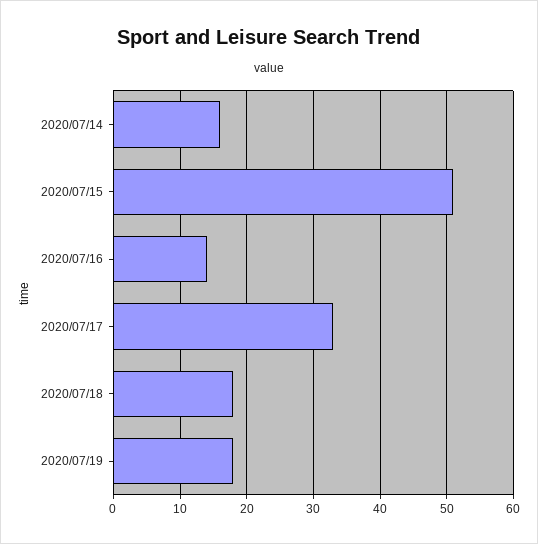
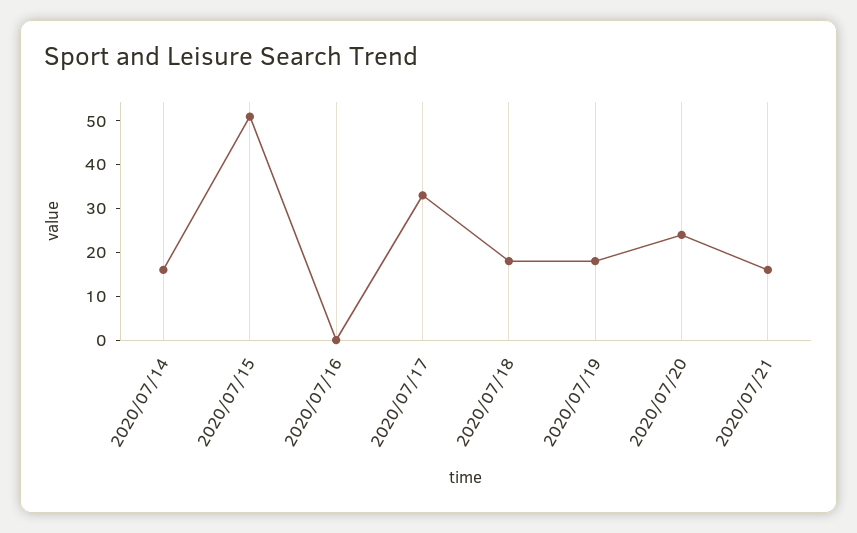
2020/07/16: 14 -> 0
2020/07/20: none -> 25
2020/07/21: none -> 15

